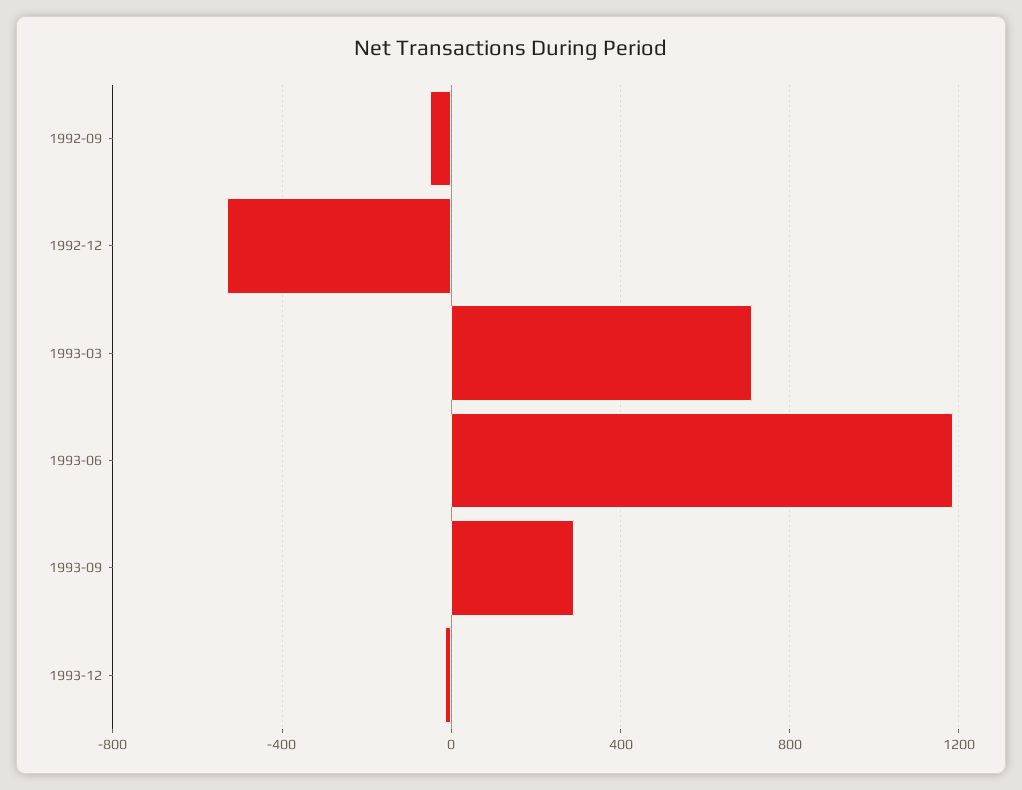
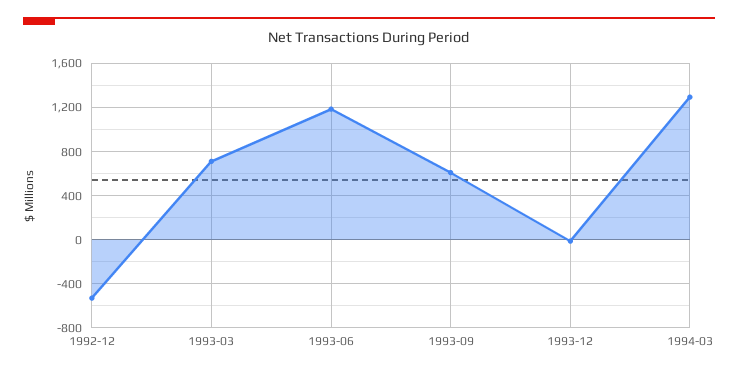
1992-09: -50 -> none
1993-09: 300 -> 600
1994-03: none -> 1300

